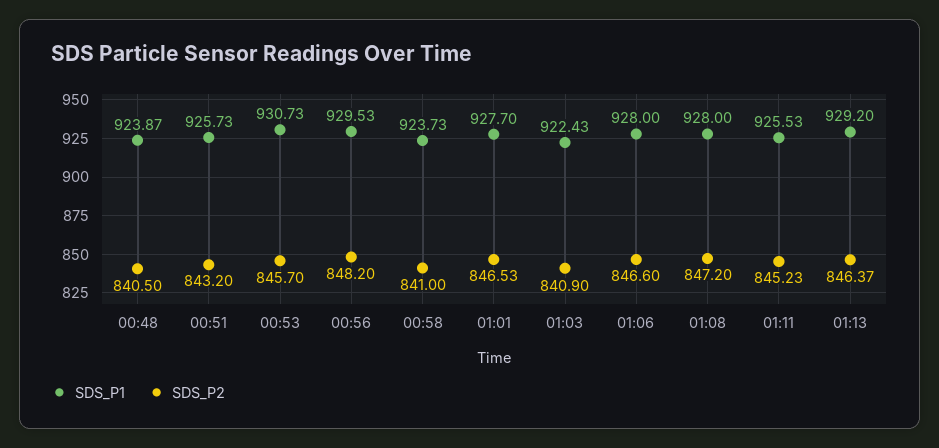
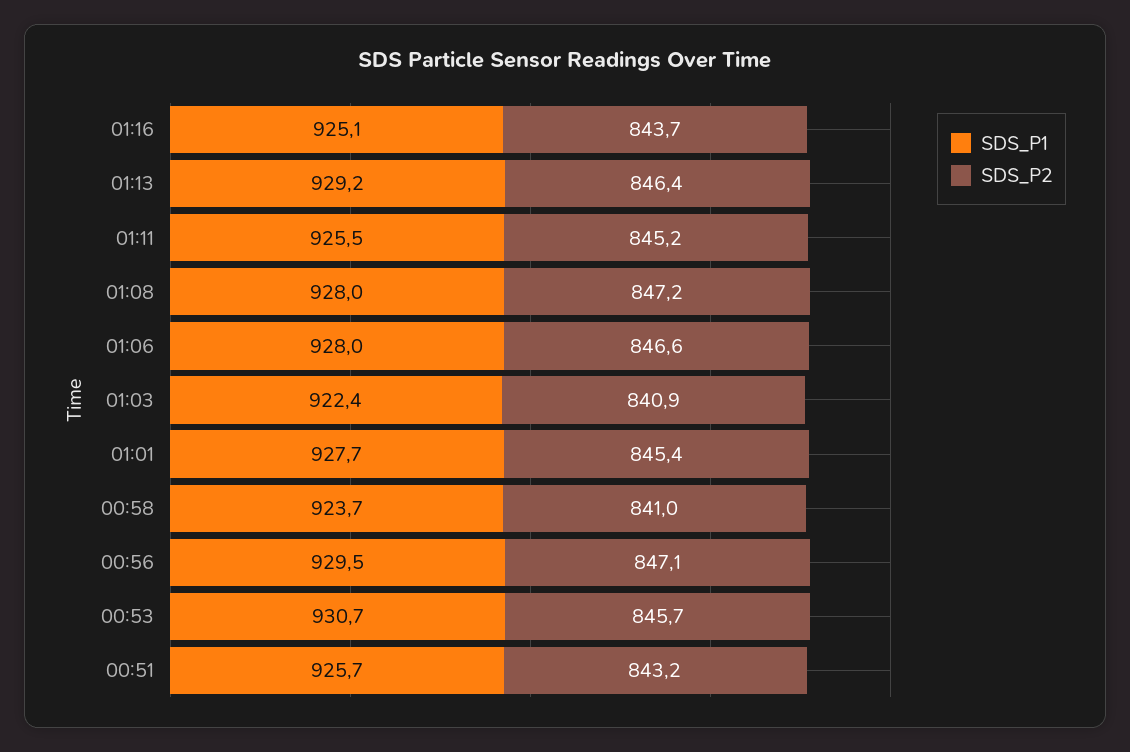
SDS_P1, 00:48: 923.87 -> none
SDS_P2, 00:48: 840.5 -> none
SDS_P2, 00:56: 848.2 -> 847.1
SDS_P2, 01:01: 846.53 -> 845.4
SDS_P1, 01:16: none -> 925.1
SDS_P2, 01:16: none -> 843.7

